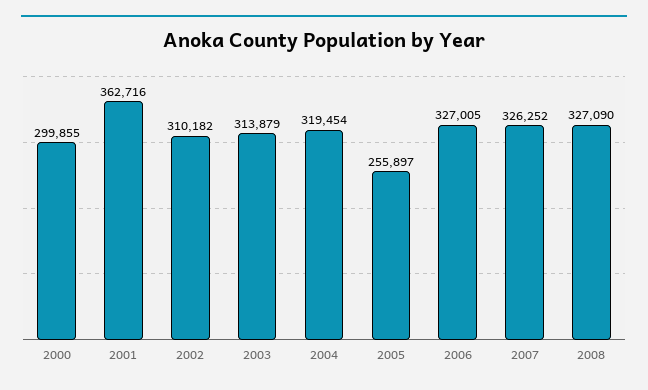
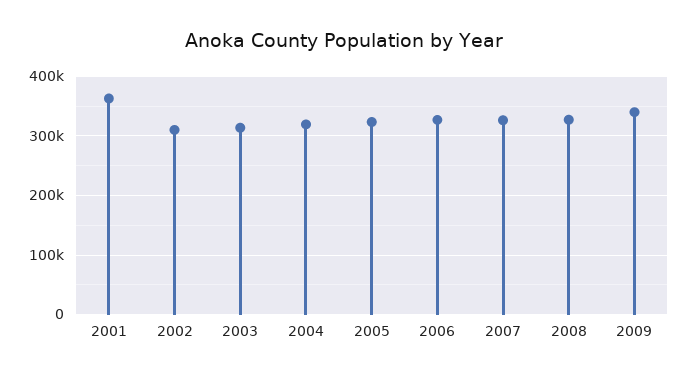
2000: 299855 -> none
2005: 255897 -> 320000
2009: none -> 340000

